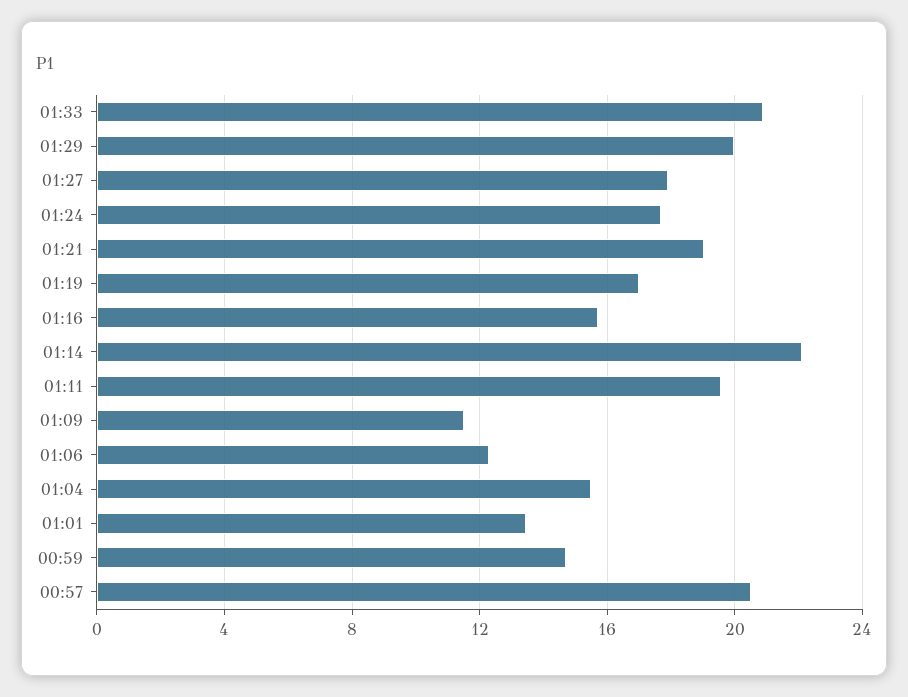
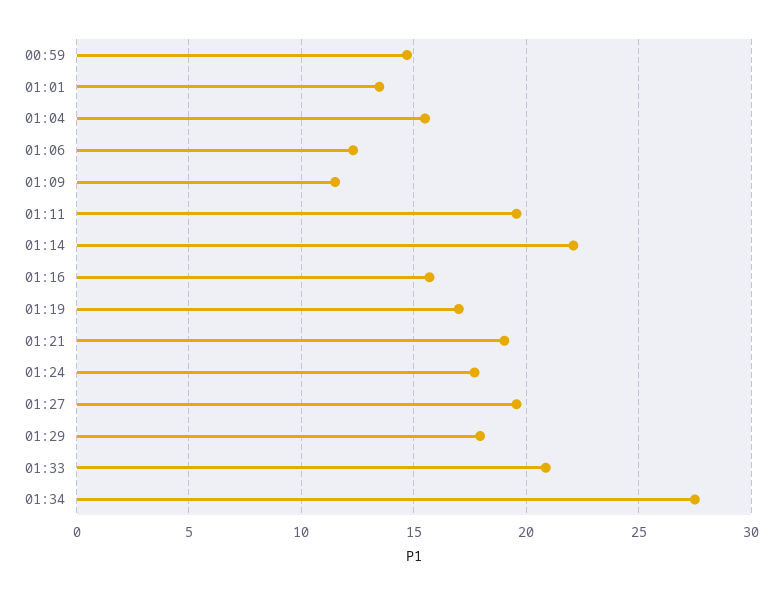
01:29: 20 -> 18
01:27: 18 -> 19.5
00:57: 20.5 -> none
01:34: none -> 27.5

